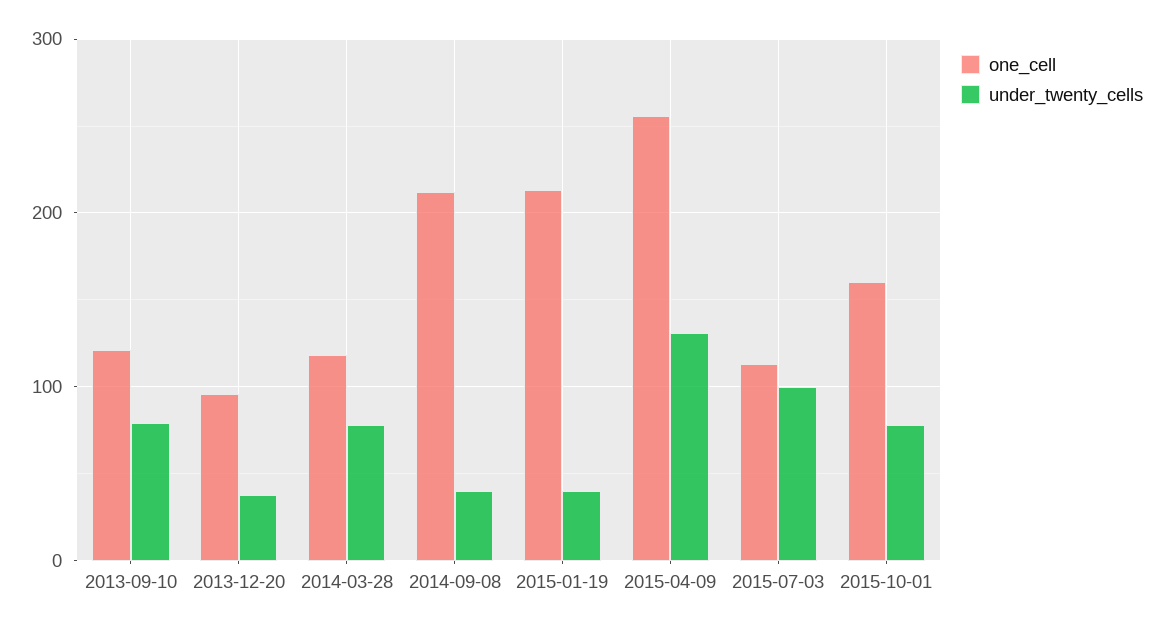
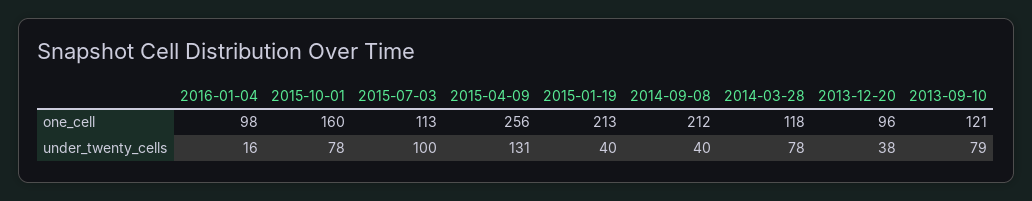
one_cell, 2016-01-04: none -> 98
under_twenty_cells, 2016-01-04: none -> 16

